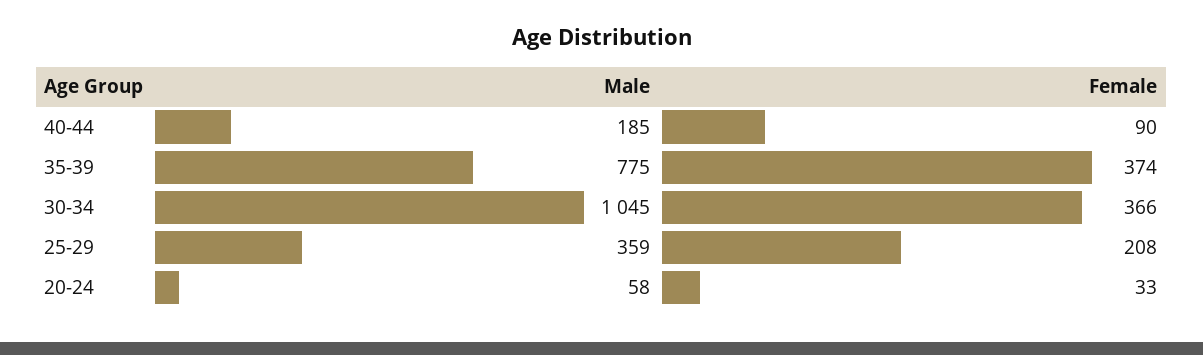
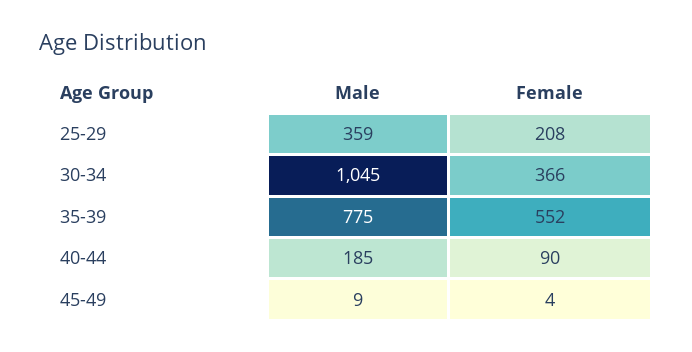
Female, 35-39: 374 -> 552
Male, 20-24: 58 -> none
Female, 20-24: 33 -> none
Male, 45-49: none -> 9
Female, 45-49: none -> 4

